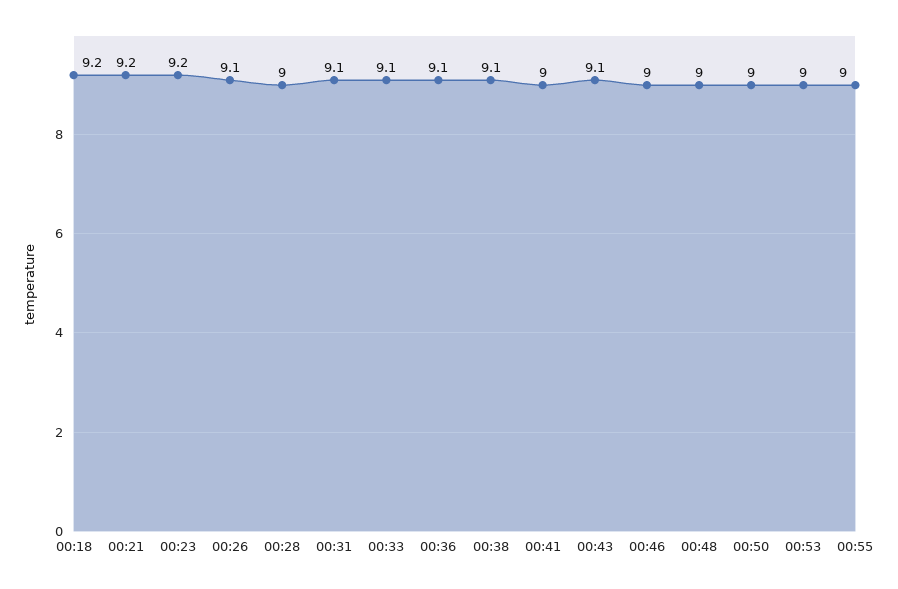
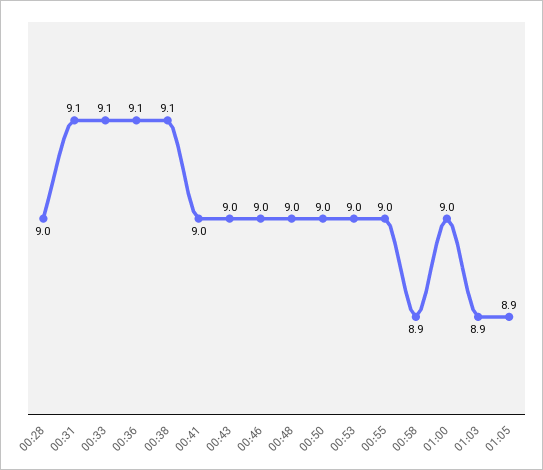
00:18: 9.2 -> none
00:21: 9.2 -> none
00:23: 9.2 -> none
00:26: 9.1 -> none
00:43: 9.1 -> 9
00:58: none -> 8.9
01:00: none -> 9
01:03: none -> 8.9
01:05: none -> 8.9

